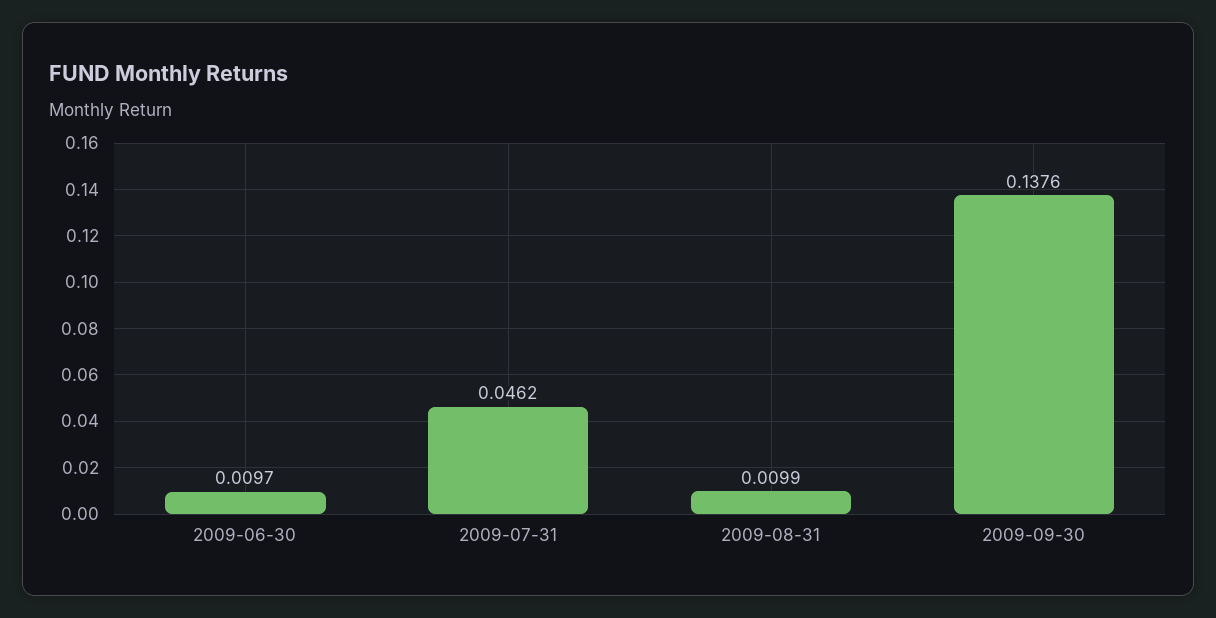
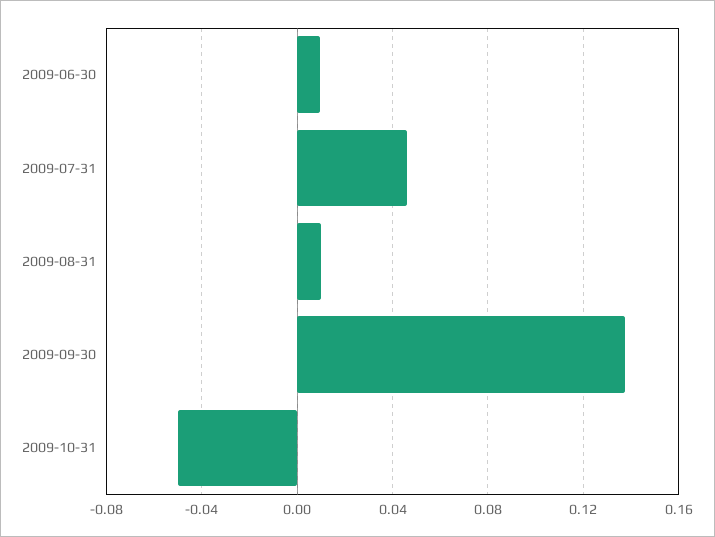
2009-10-31: none -> -0.05

